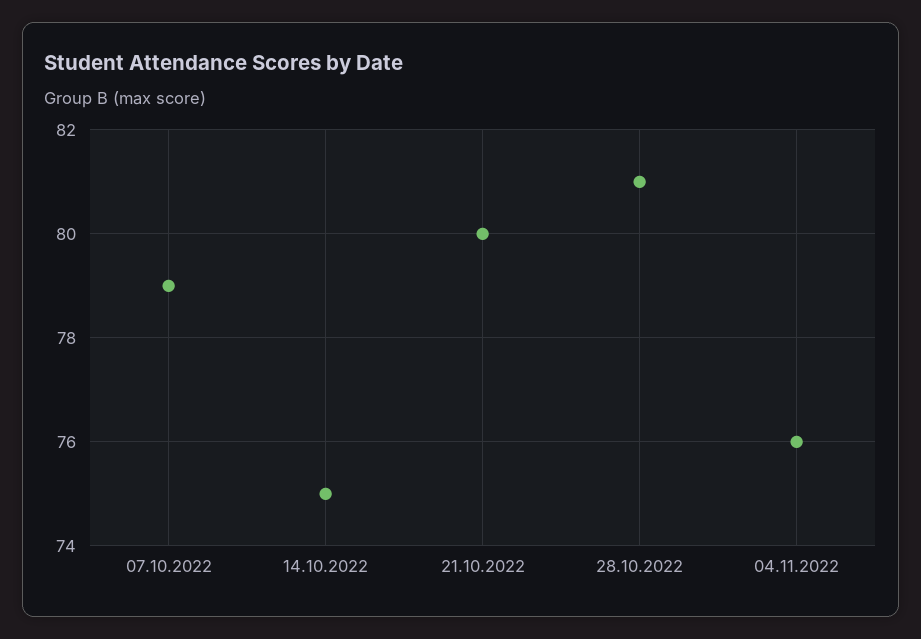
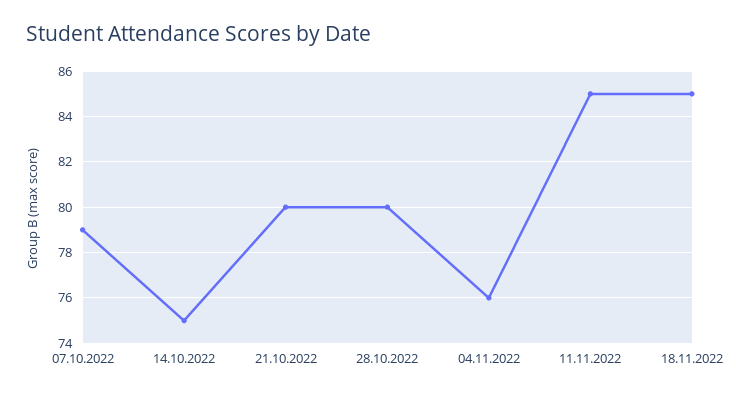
28.10.2022: 81 -> 80
11.11.2022: none -> 85
18.11.2022: none -> 85

